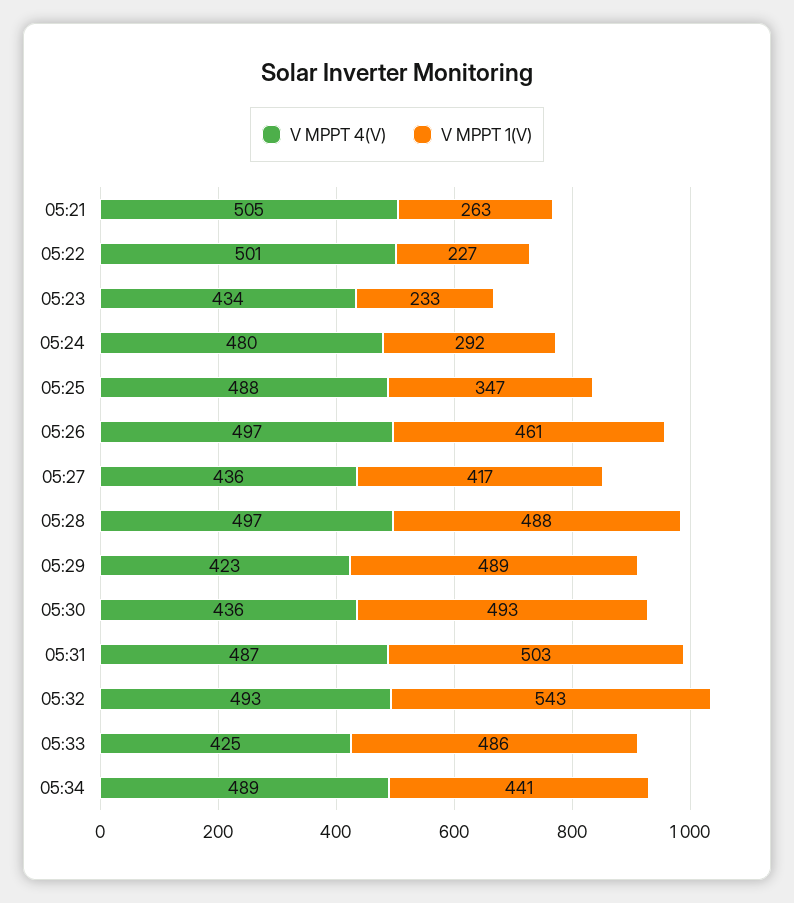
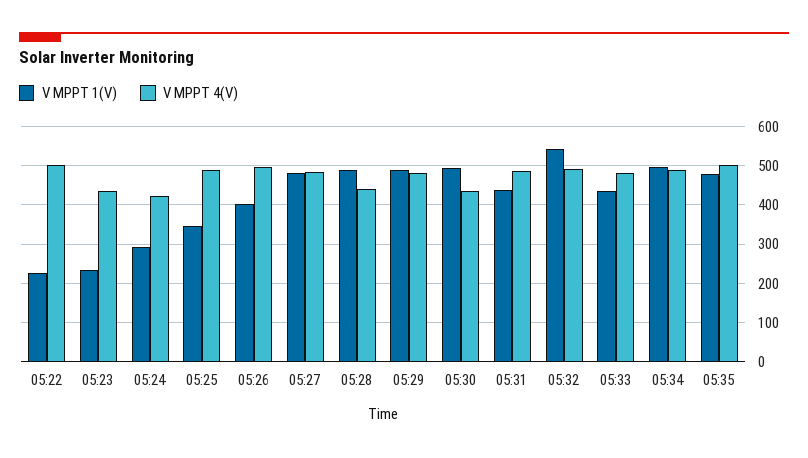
V MPPT 4(V), 05:21: 505 -> none
V MPPT 1(V), 05:21: 263 -> none
V MPPT 4(V), 05:24: 480 -> 420
V MPPT 1(V), 05:26: 461 -> 400
V MPPT 4(V), 05:27: 436 -> 480
V MPPT 1(V), 05:27: 417 -> 480
V MPPT 4(V), 05:28: 497 -> 440
V MPPT 4(V), 05:29: 423 -> 480
V MPPT 1(V), 05:31: 503 -> 440
V MPPT 4(V), 05:33: 425 -> 480
V MPPT 1(V), 05:33: 486 -> 440
V MPPT 1(V), 05:34: 441 -> 500
V MPPT 1(V), 05:35: none -> 480
V MPPT 4(V), 05:35: none -> 500

